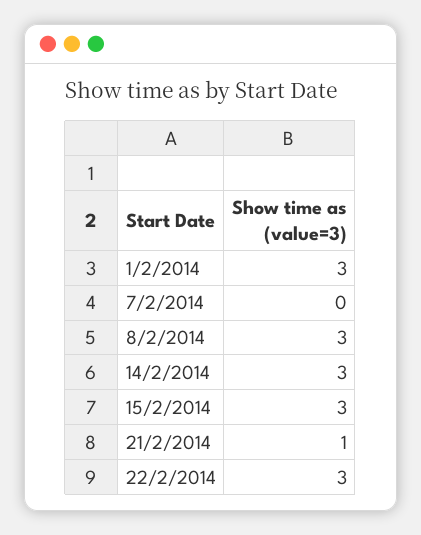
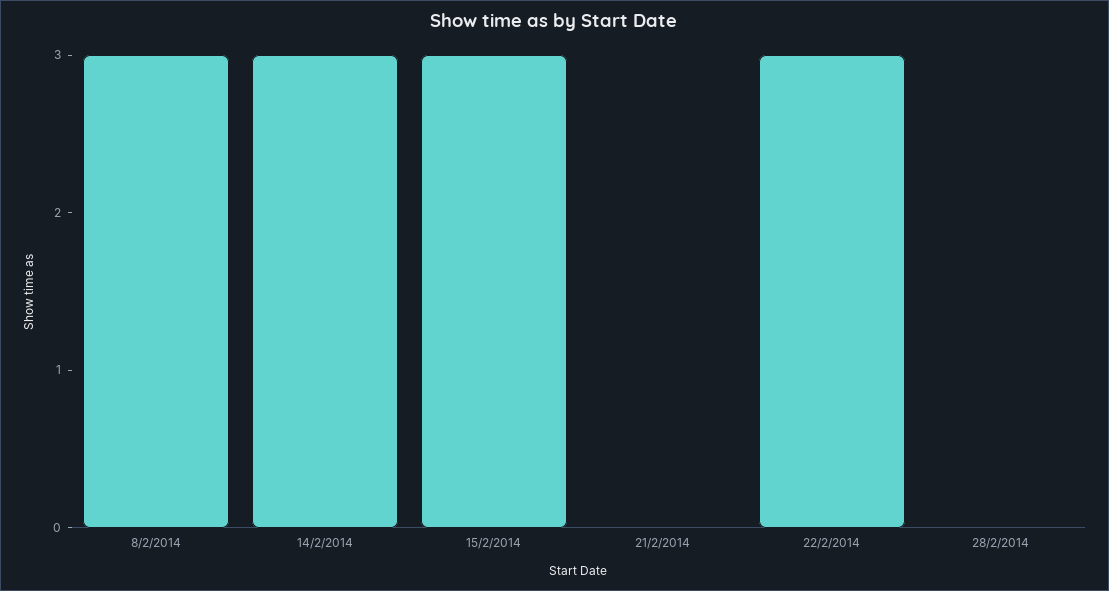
1/2/2014: 3 -> none
7/2/2014: 0 -> none
21/2/2014: 1 -> 0
28/2/2014: none -> 0

